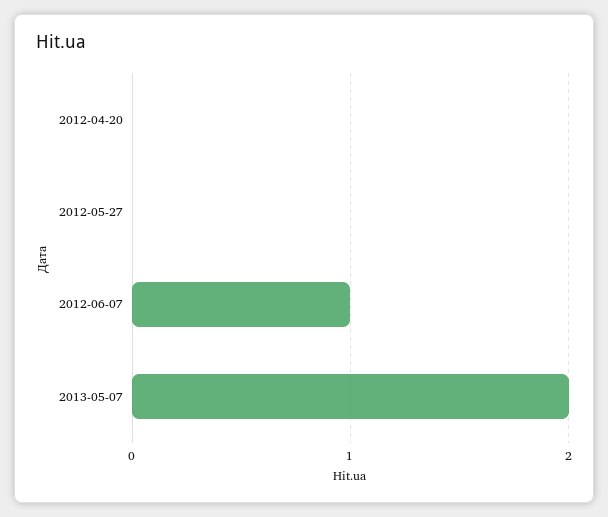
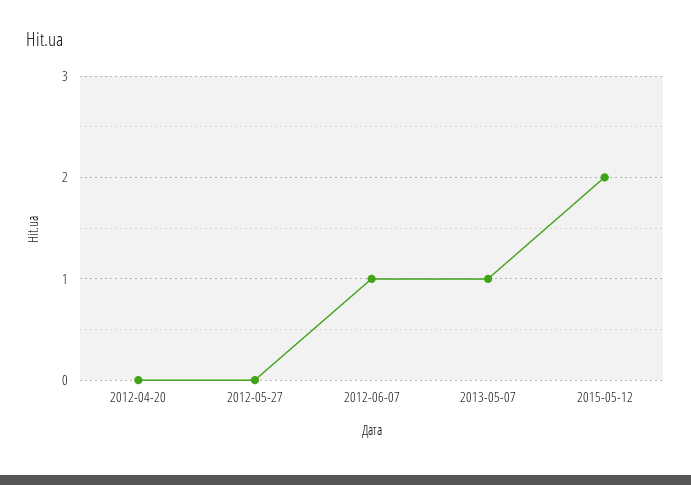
2013-05-07: 2 -> 1
2015-05-12: none -> 2

